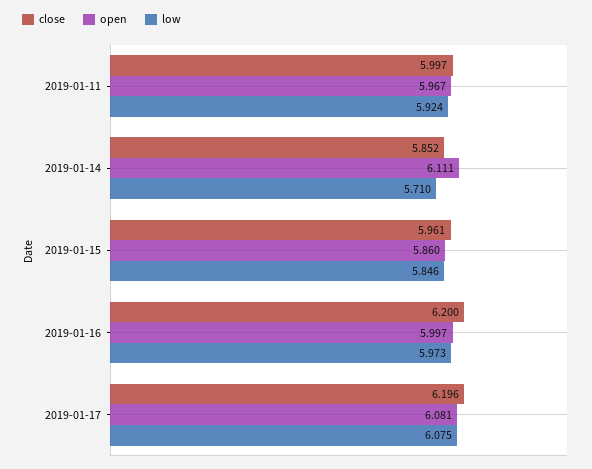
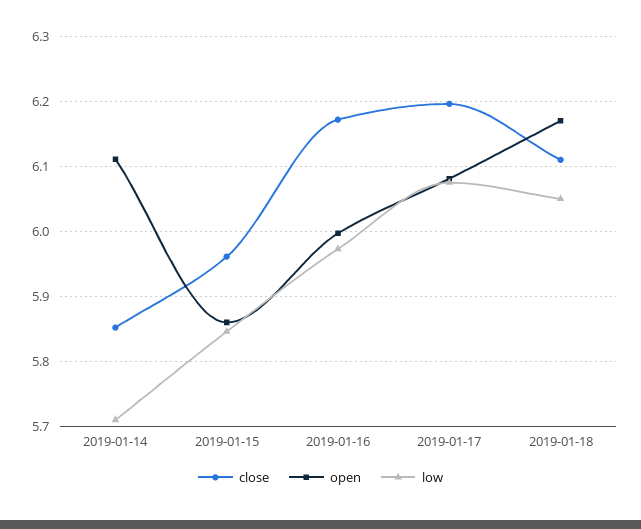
close, 2019-01-11: 5.997 -> none
open, 2019-01-11: 5.967 -> none
low, 2019-01-11: 5.924 -> none
close, 2019-01-16: 6.2 -> 6.17
close, 2019-01-18: none -> 6.11
open, 2019-01-18: none -> 6.17
low, 2019-01-18: none -> 6.05

